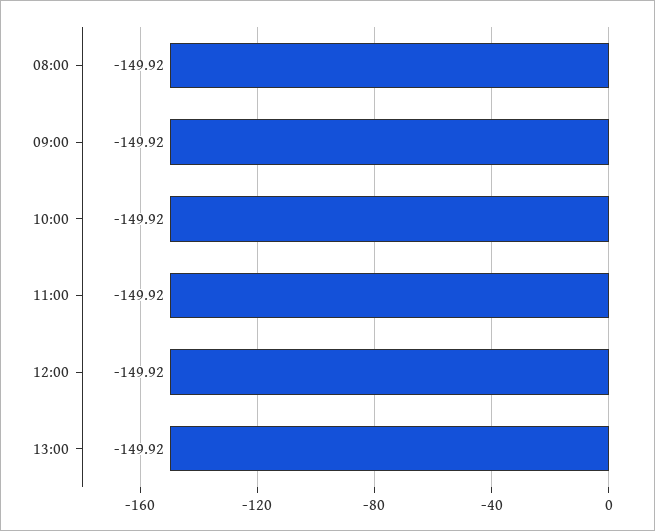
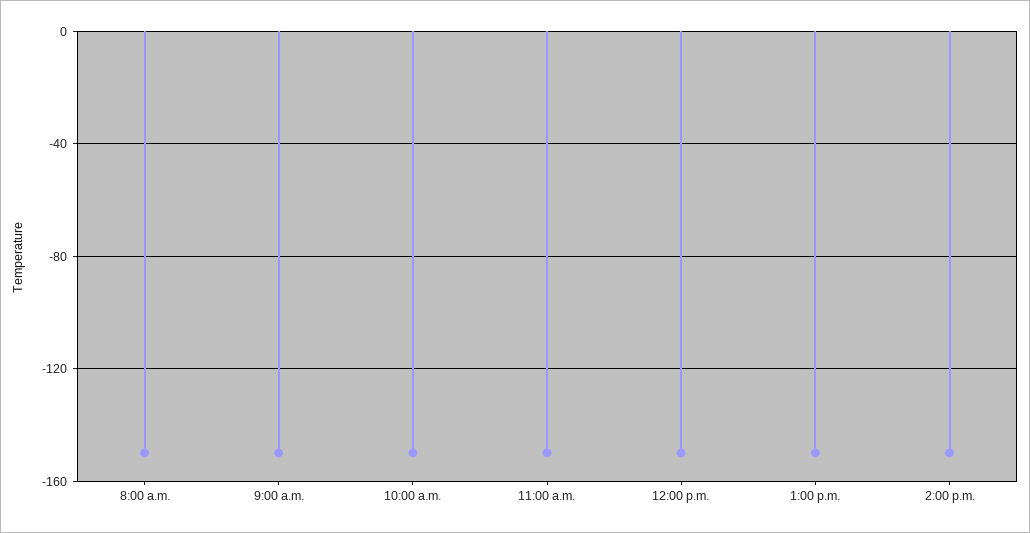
2:00 p.m.: none -> -150

